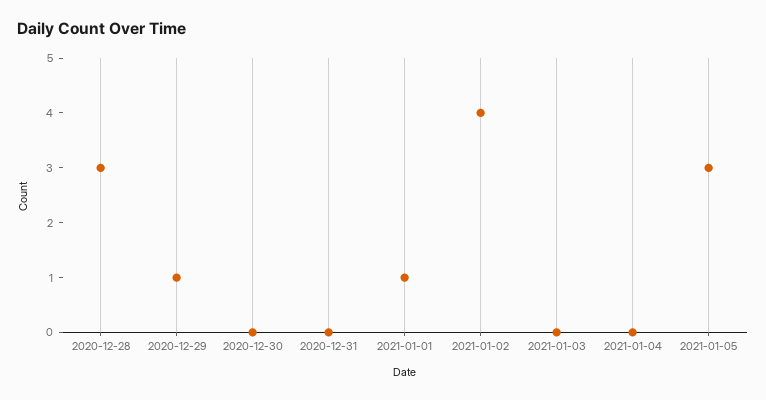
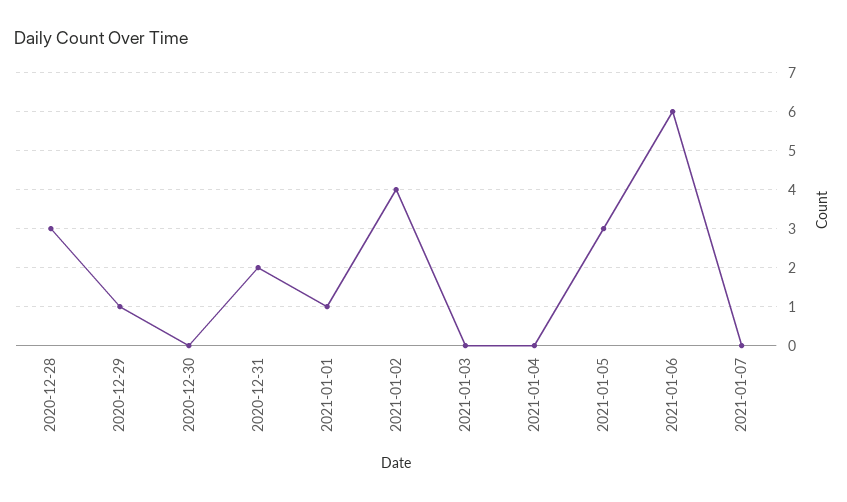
2020-12-31: 0 -> 2
2021-01-06: none -> 6
2021-01-07: none -> 0

